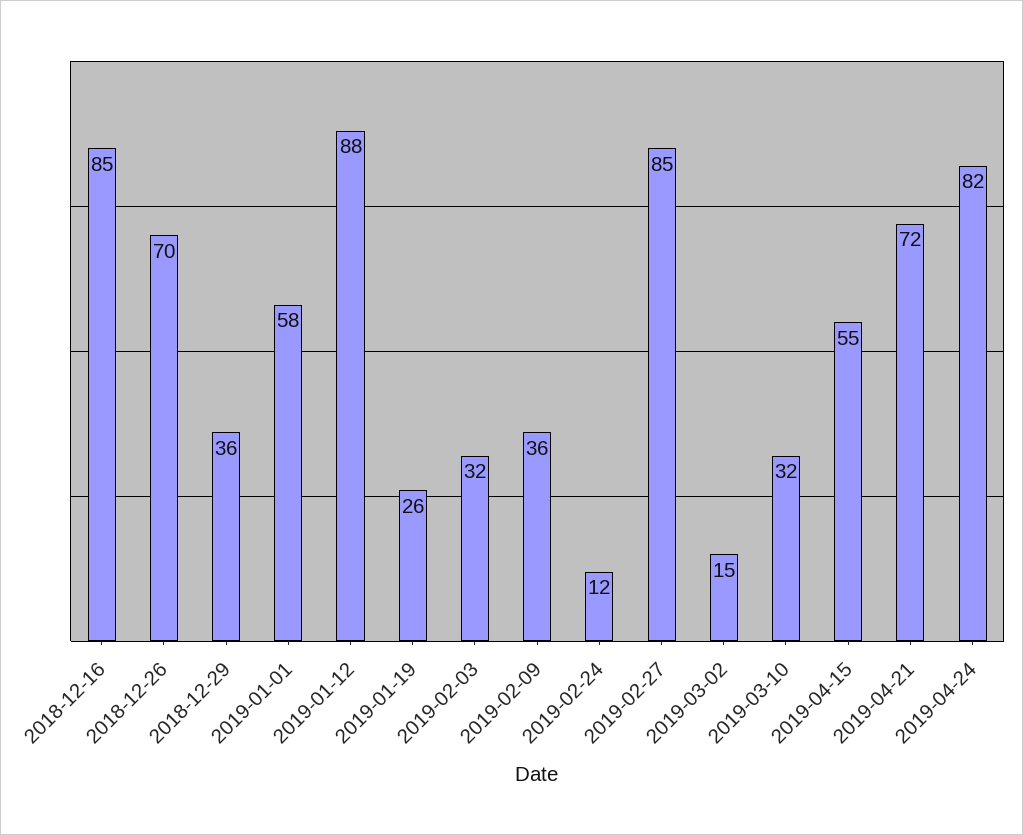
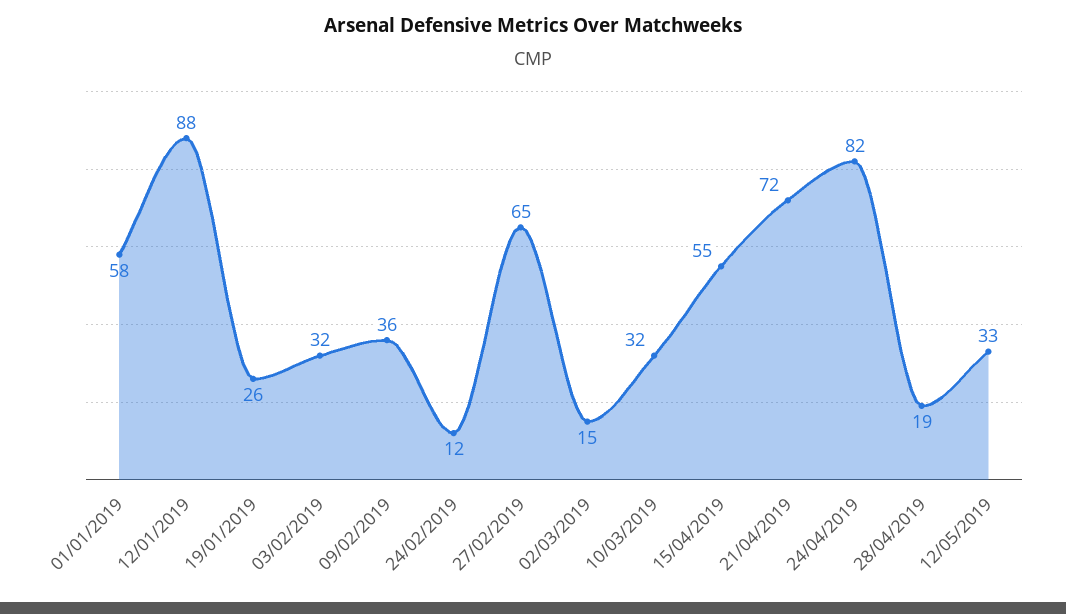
2018-12-16: 85 -> none
2018-12-26: 70 -> none
2018-12-29: 36 -> none
2019-02-27: 85 -> 65
28/04/2019: none -> 19
12/05/2019: none -> 33

